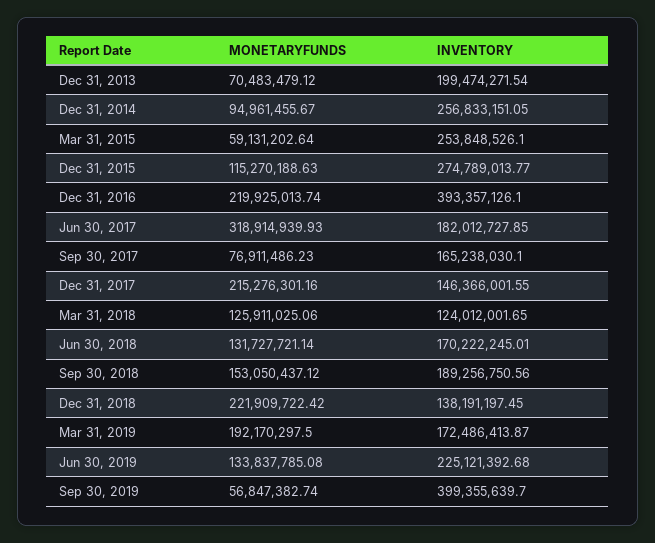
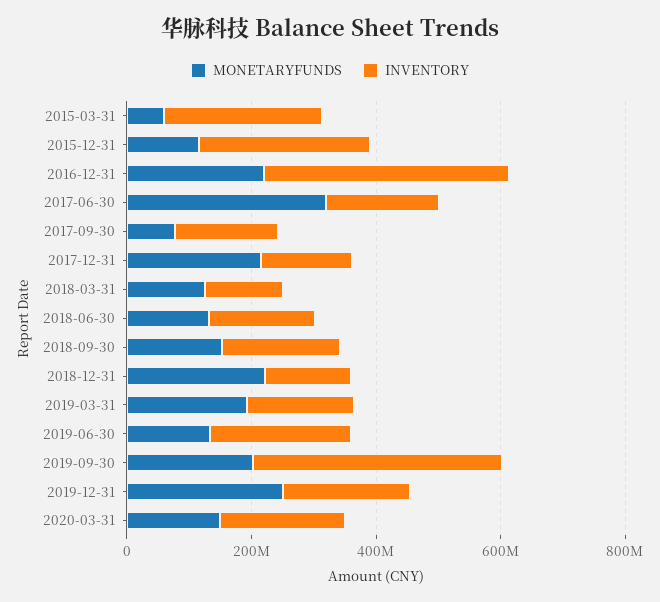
MONETARYFUNDS, Dec 31, 2013: 70483479.12 -> none
INVENTORY, Dec 31, 2013: 199474271.54 -> none
MONETARYFUNDS, Dec 31, 2014: 94961455.67 -> none
INVENTORY, Dec 31, 2014: 256833151.05 -> none
MONETARYFUNDS, Sep 30, 2019: 56847382.74 -> 200000000
MONETARYFUNDS, 2019-12-31: none -> 250000000
INVENTORY, 2019-12-31: none -> 200000000
MONETARYFUNDS, 2020-03-31: none -> 150000000
INVENTORY, 2020-03-31: none -> 200000000

